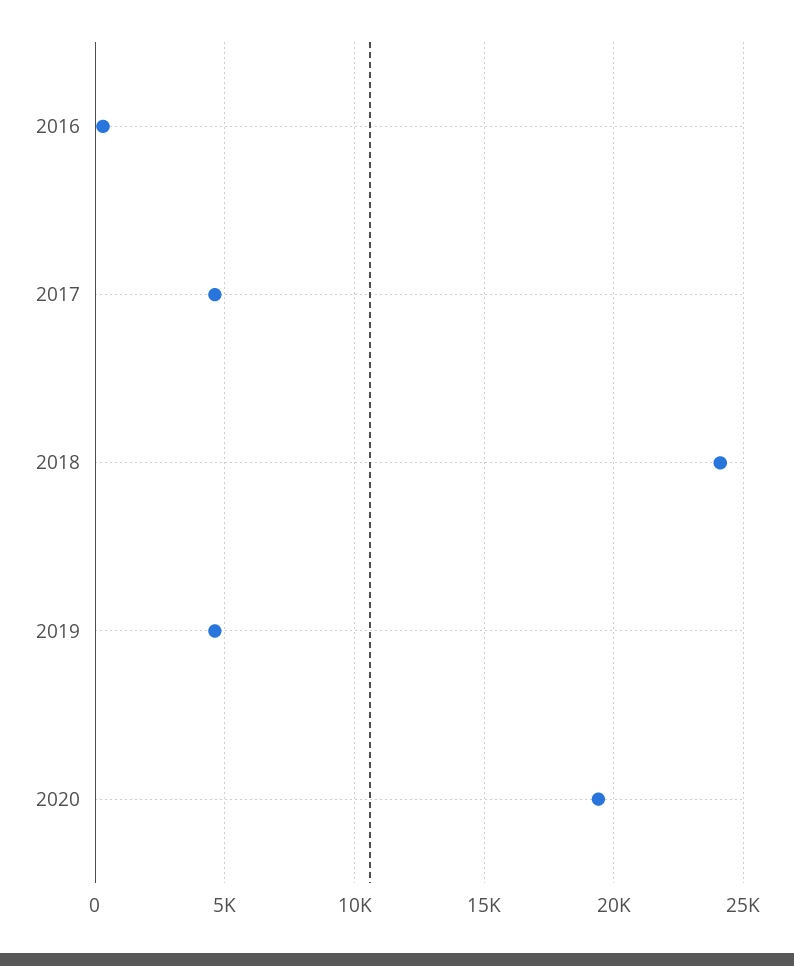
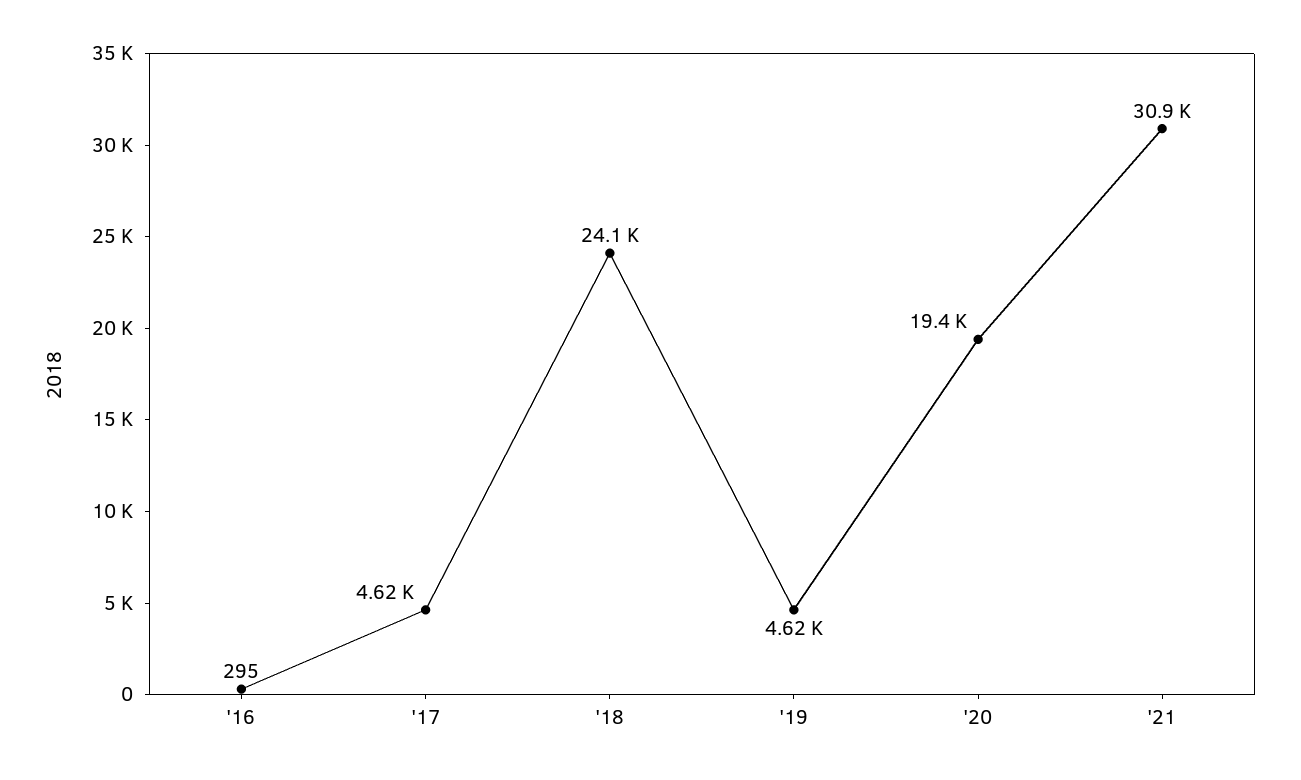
'21: none -> 30900

